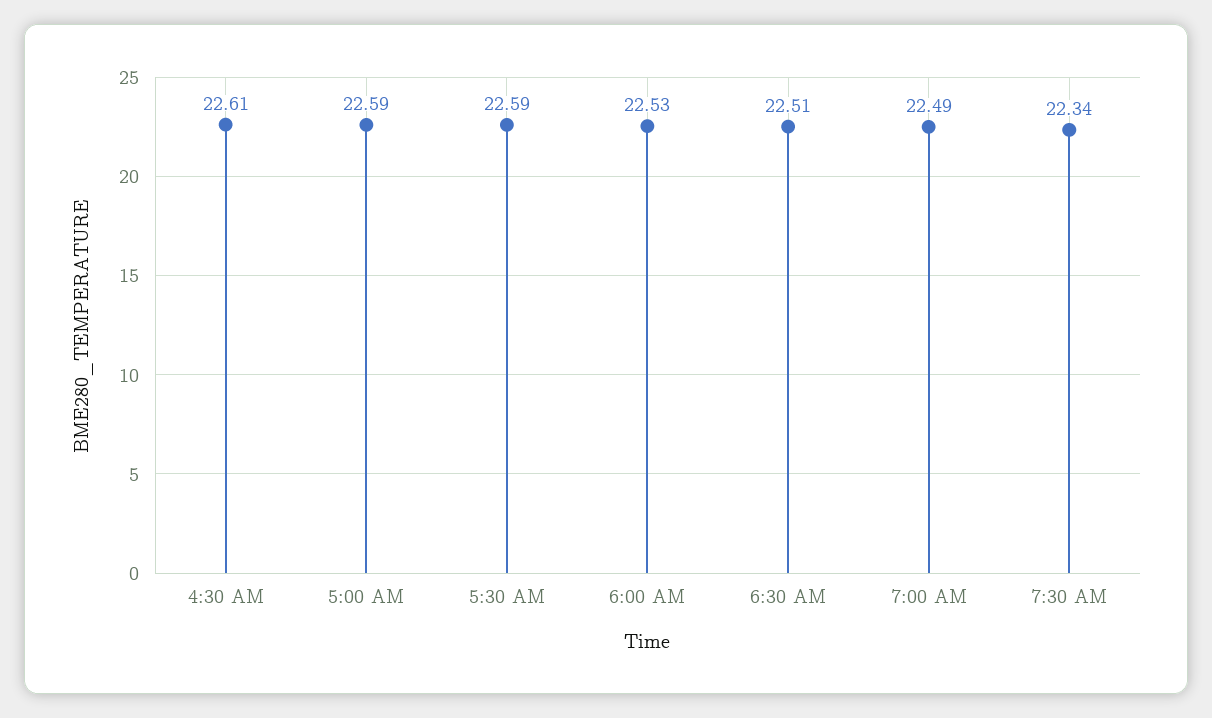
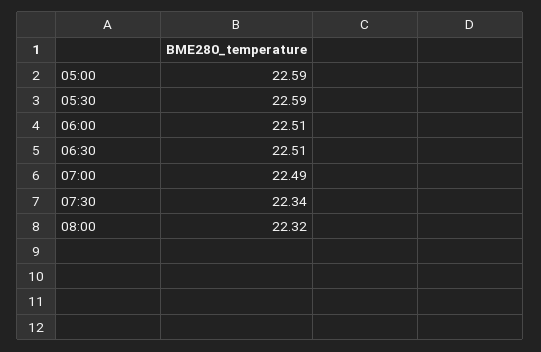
4:30 AM: 22.61 -> none
6:00 AM: 22.53 -> 22.51
08:00: none -> 22.32

